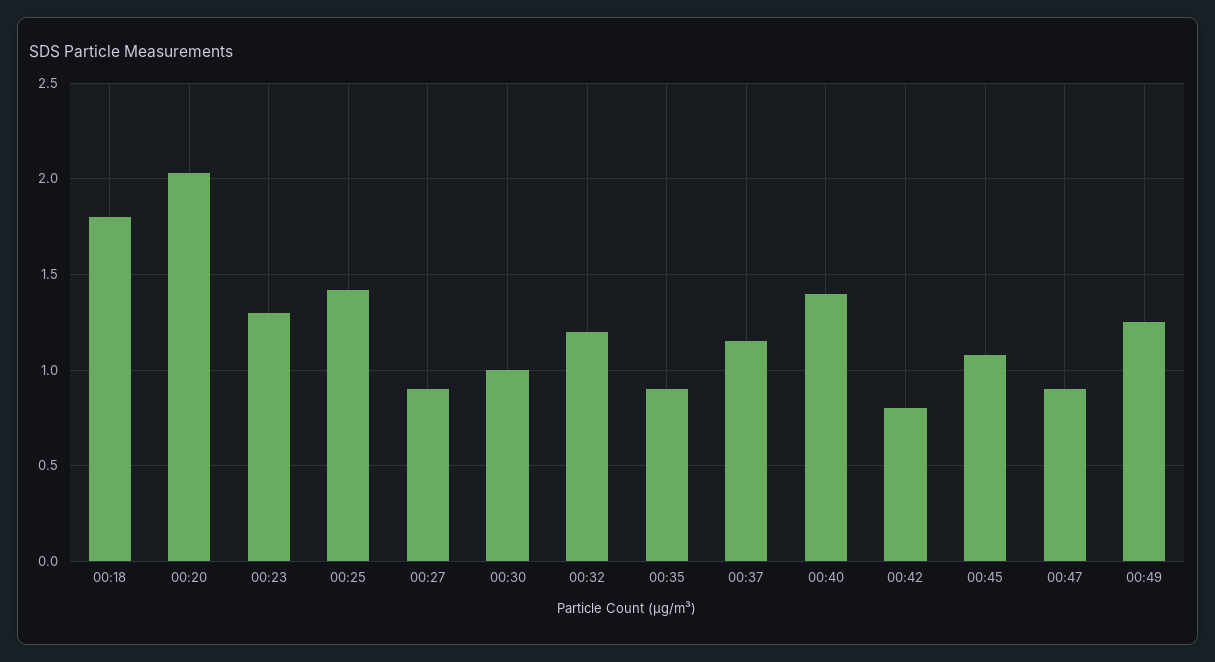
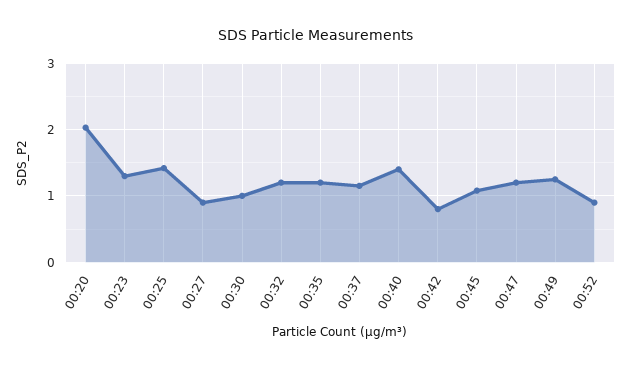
00:18: 1.8 -> none
00:35: 0.9 -> 1.2
00:47: 0.9 -> 1.2
00:52: none -> 0.9

